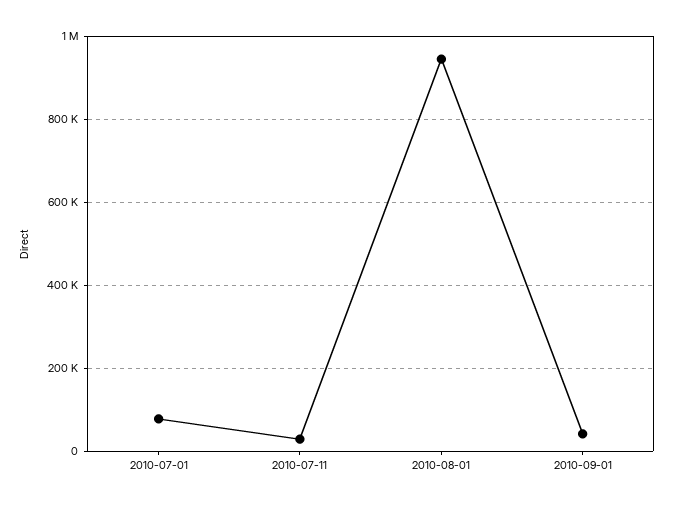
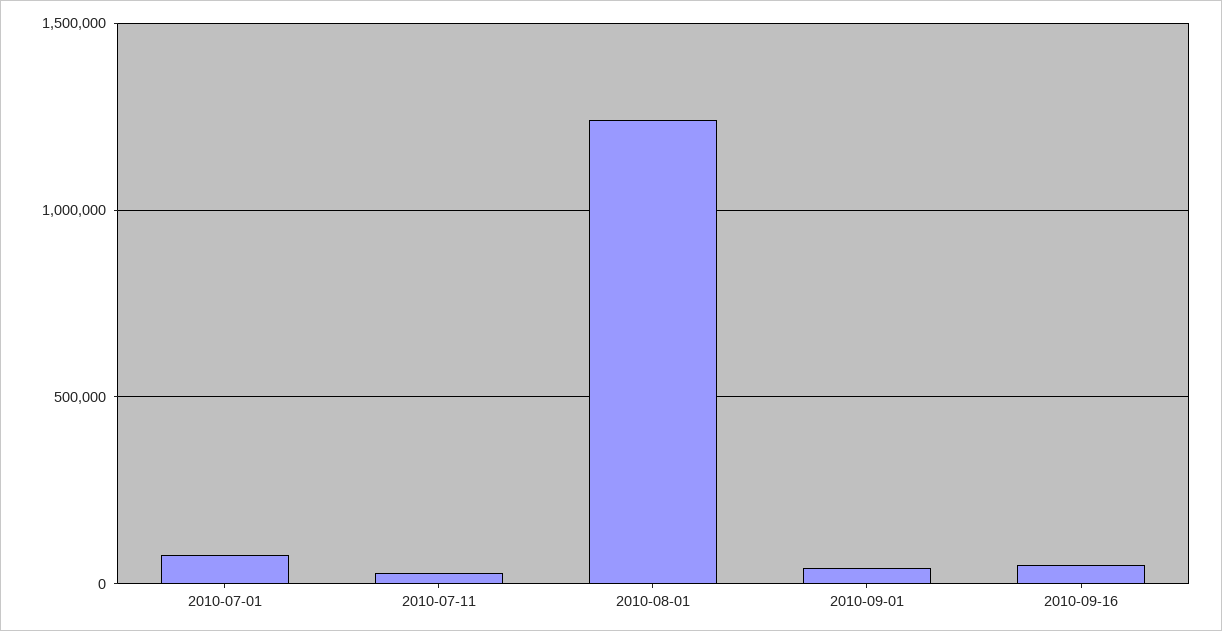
2010-08-01: 940000 -> 1250000
2010-09-16: none -> 50000

